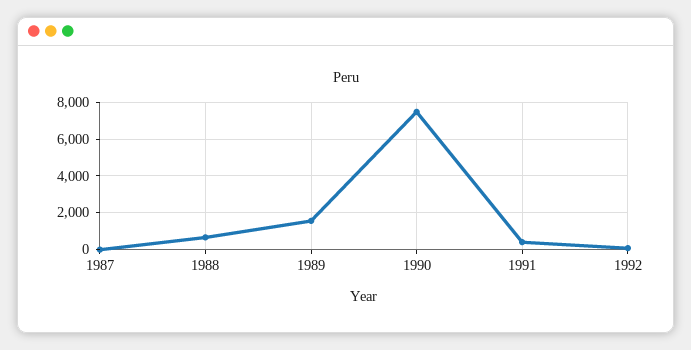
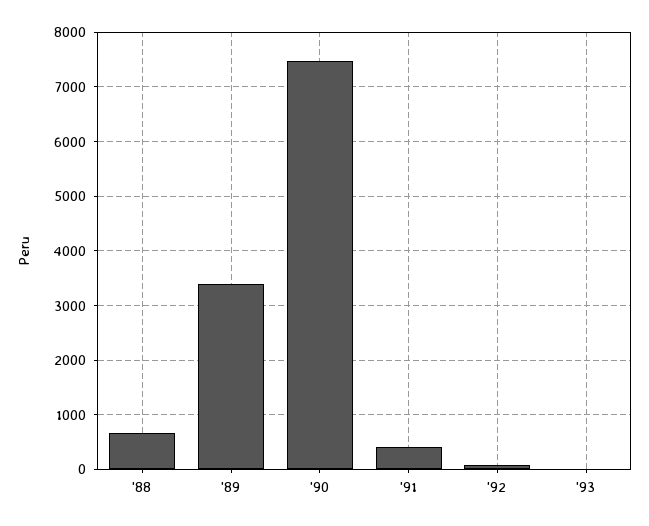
1987: 0 -> none
1989: 1500 -> 3400
'93: none -> 0

